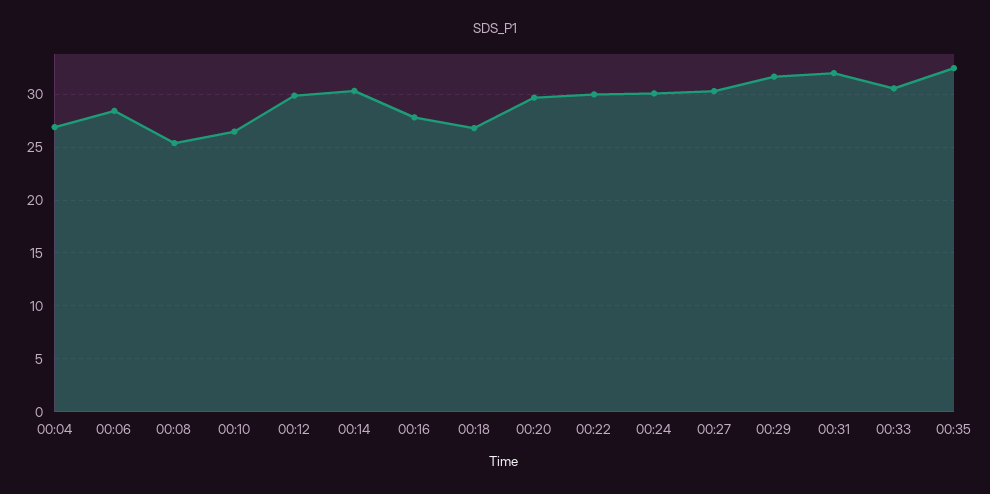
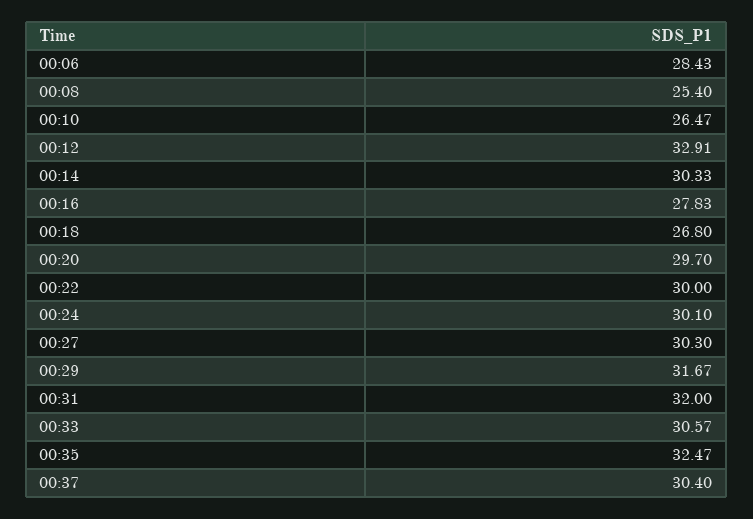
00:04: 27 -> none
00:12: 30 -> 32.91
00:37: none -> 30.4

